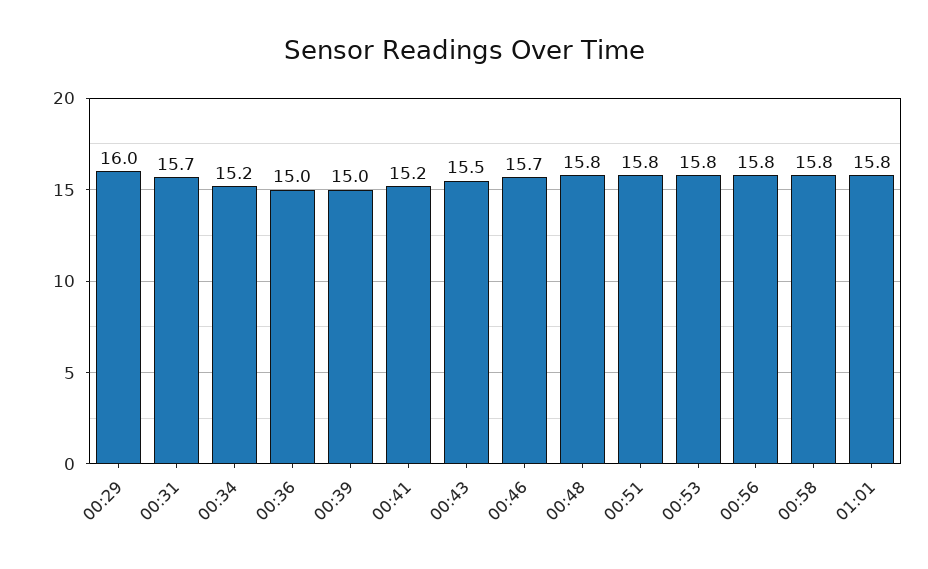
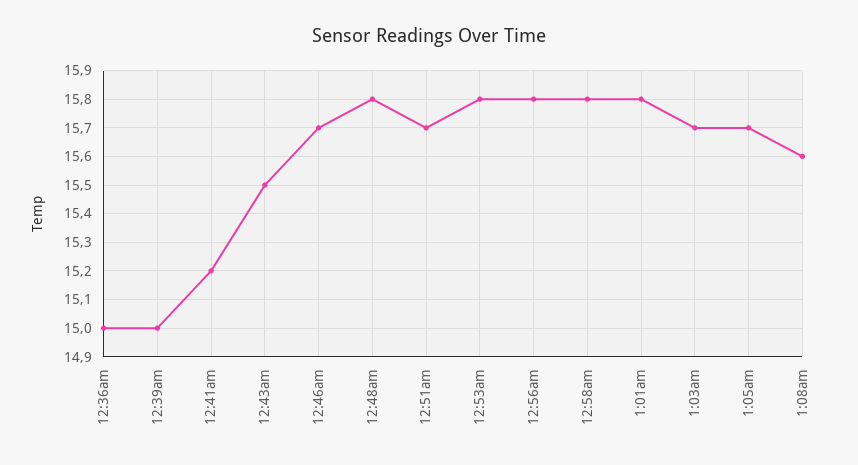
00:29: 16 -> none
00:31: 15.7 -> none
00:34: 15.2 -> none
00:51: 15.8 -> 15.7
1:03am: none -> 15.7
1:05am: none -> 15.7
1:08am: none -> 15.6

